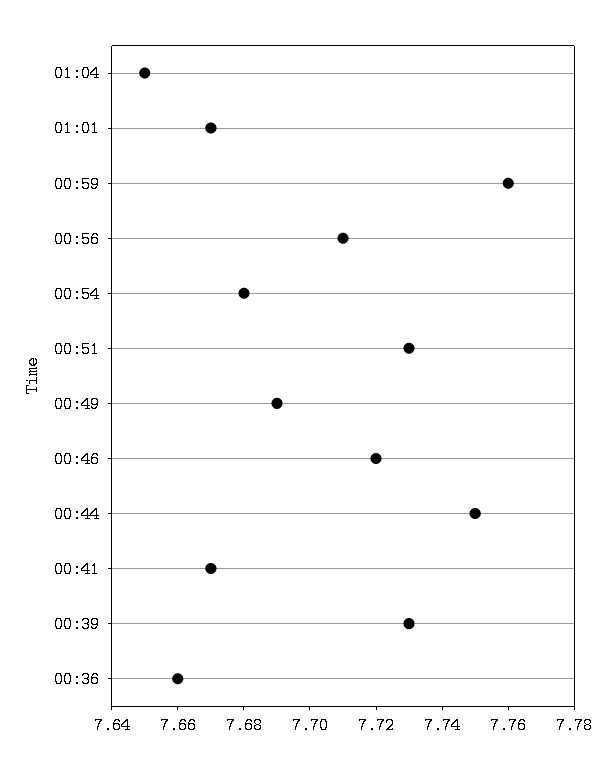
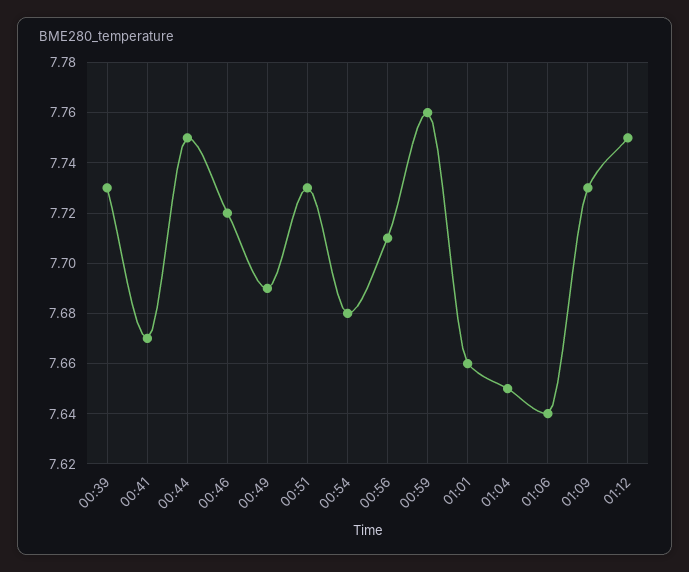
01:01: 7.67 -> 7.66
00:36: 7.66 -> none
01:06: none -> 7.64
01:09: none -> 7.73
01:12: none -> 7.75

